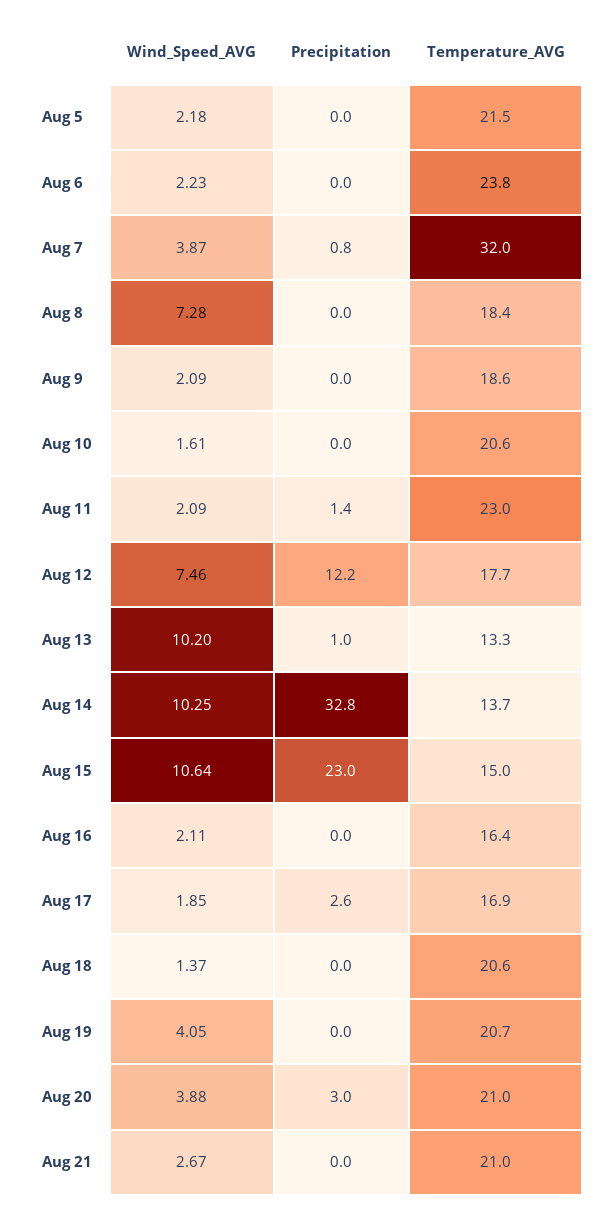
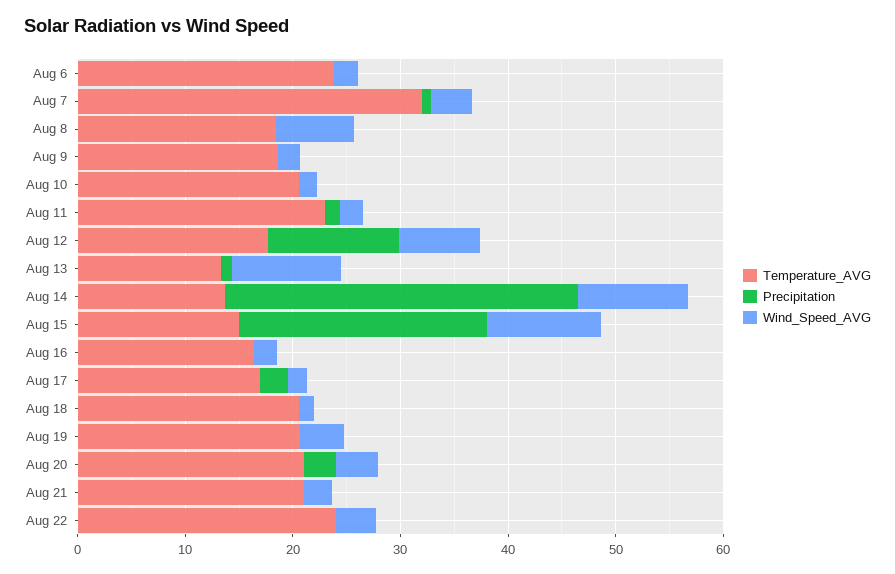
Wind_Speed_AVG, Aug 5: 2.18 -> none
Precipitation, Aug 5: 0 -> none
Temperature_AVG, Aug 5: 21.5 -> none
Temperature_AVG, Aug 22: none -> 24
Precipitation, Aug 22: none -> 0
Wind_Speed_AVG, Aug 22: none -> 4

